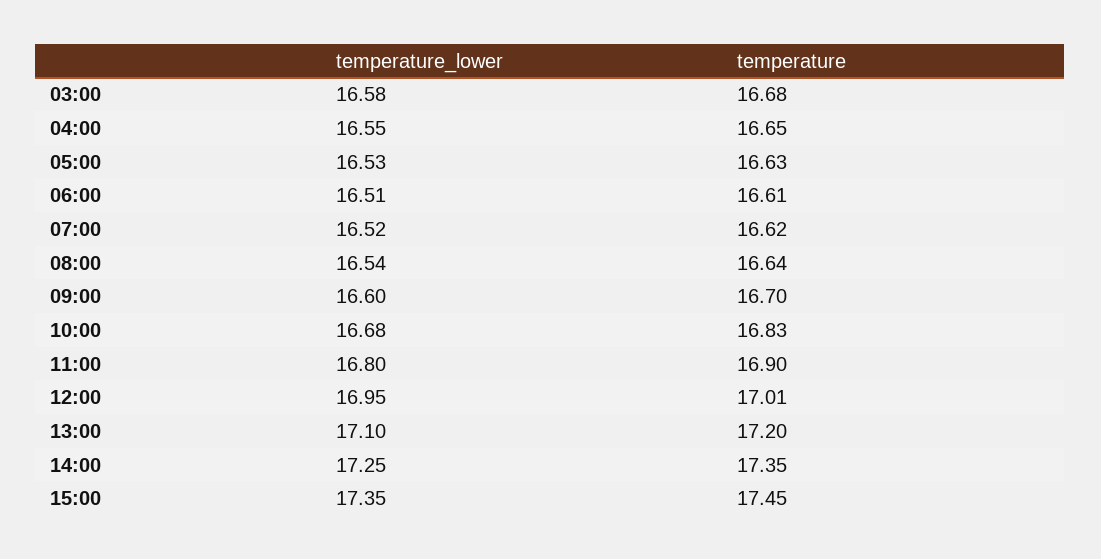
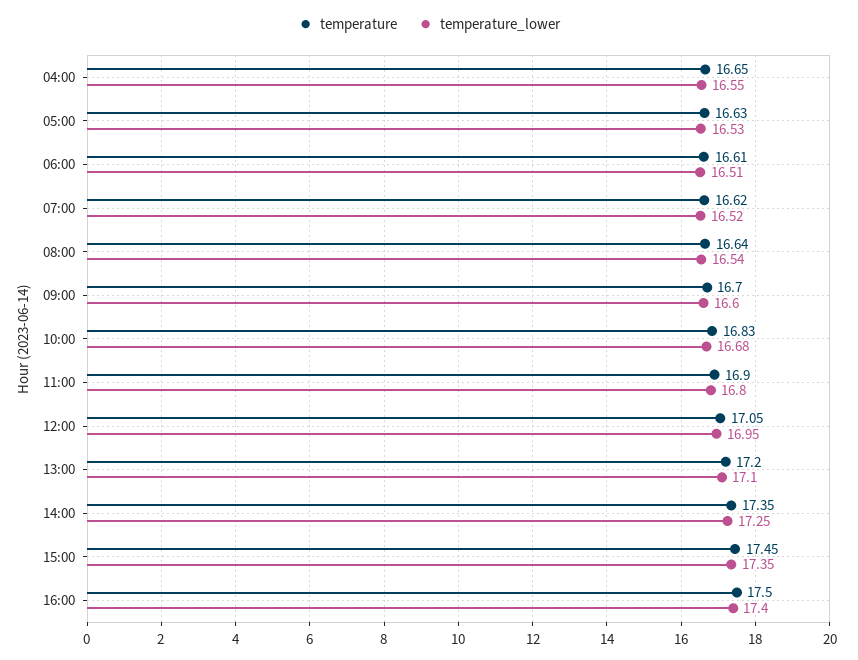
temperature_lower, 03:00: 16.58 -> none
temperature, 03:00: 16.68 -> none
temperature, 12:00: 17.01 -> 17.05
temperature, 16:00: none -> 17.5
temperature_lower, 16:00: none -> 17.4

